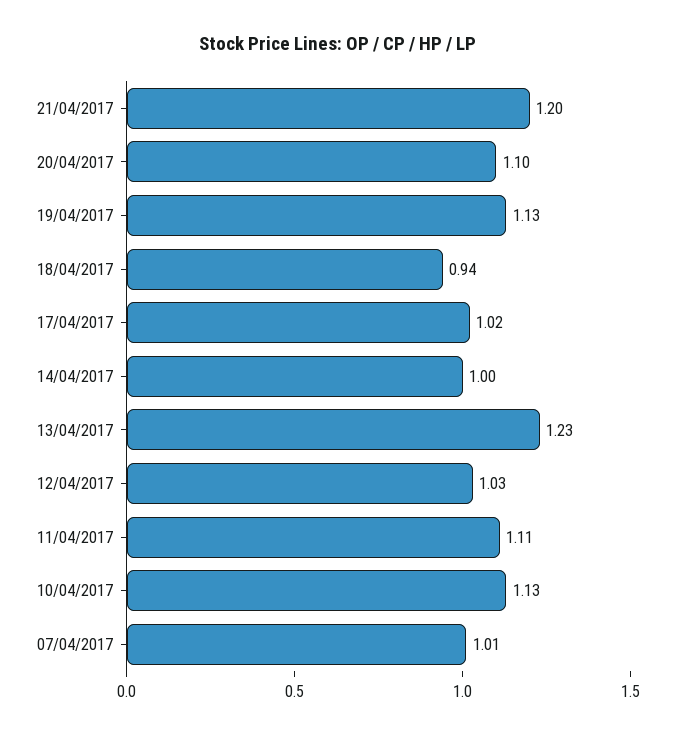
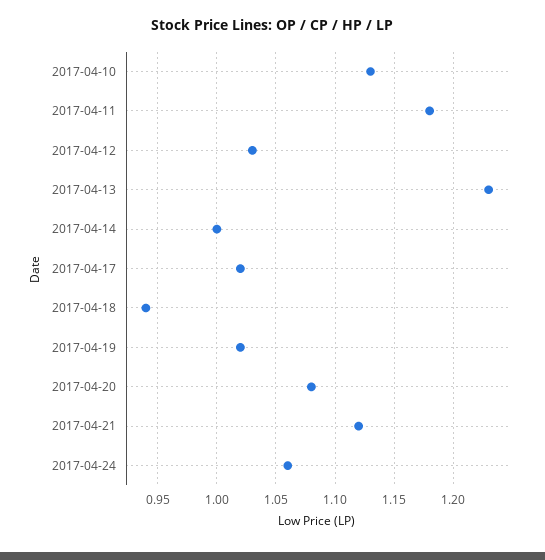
21/04/2017: 1.2 -> 1.12
20/04/2017: 1.1 -> 1.08
19/04/2017: 1.13 -> 1.02
11/04/2017: 1.11 -> 1.18
07/04/2017: 1.01 -> none
2017-04-24: none -> 1.06

